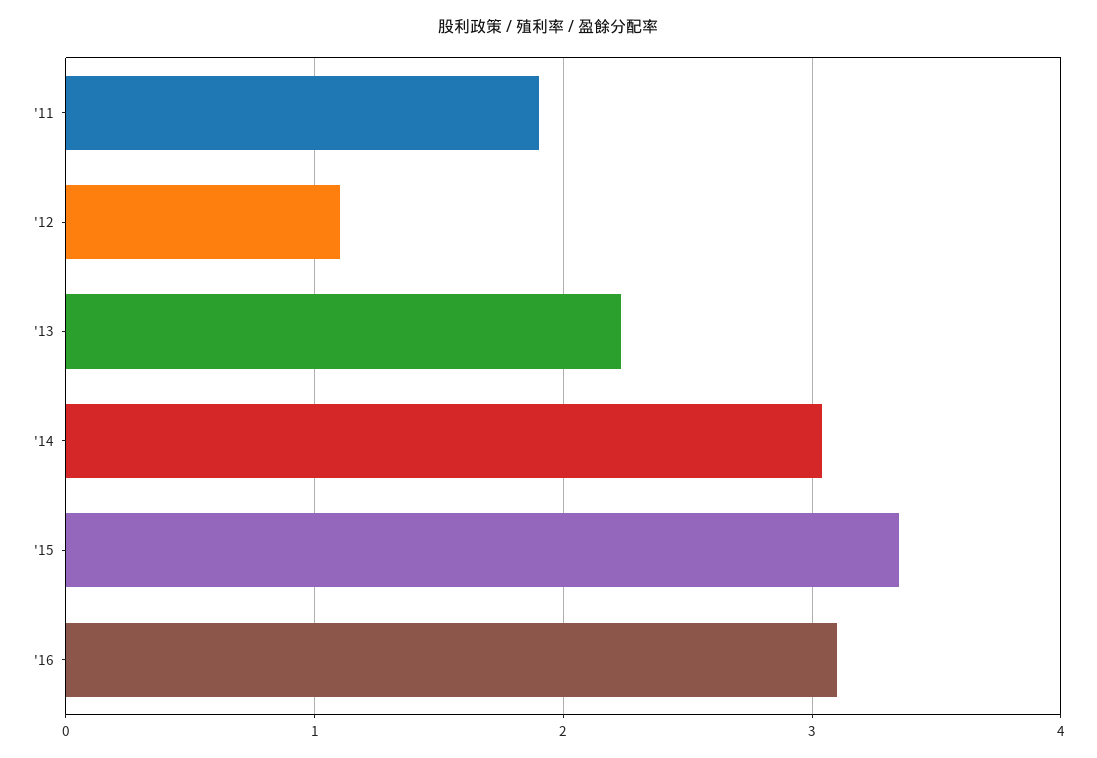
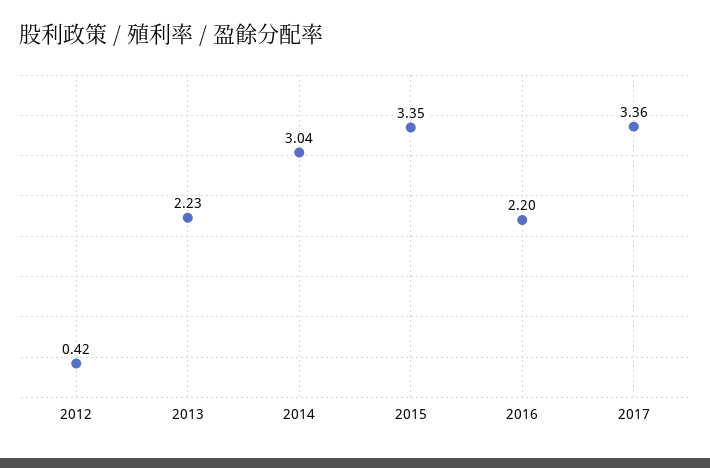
'11: 1.9 -> none
'12: 1.1 -> 0.42
'16: 3.1 -> 2.2
2017: none -> 3.36

